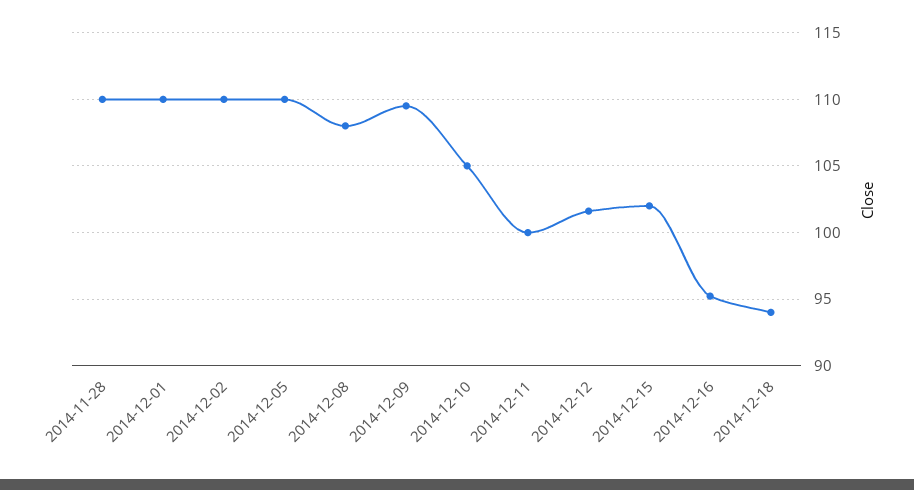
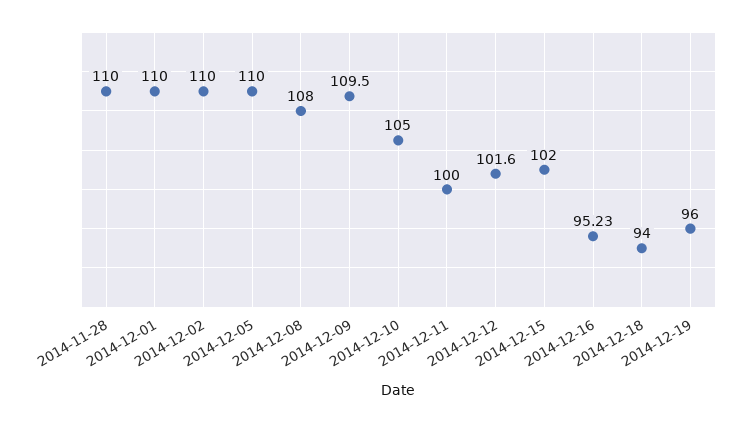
2014-12-19: none -> 96

